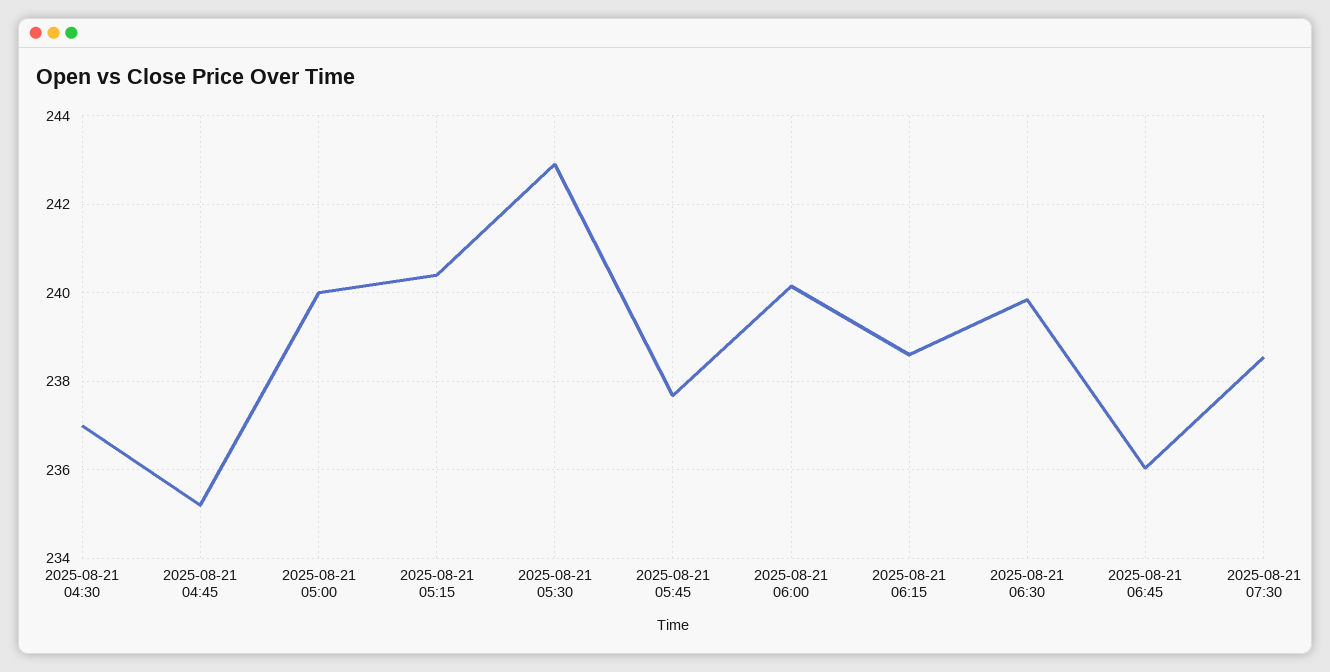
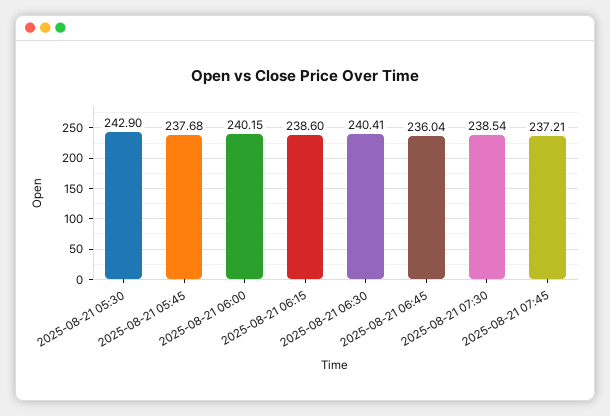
2025-08-21 04:30: 237 -> none
2025-08-21 04:45: 235.2 -> none
2025-08-21 05:00: 240 -> none
2025-08-21 05:15: 240.4 -> none
2025-08-21 06:30: 239.8 -> 240.41
2025-08-21 07:45: none -> 237.21

